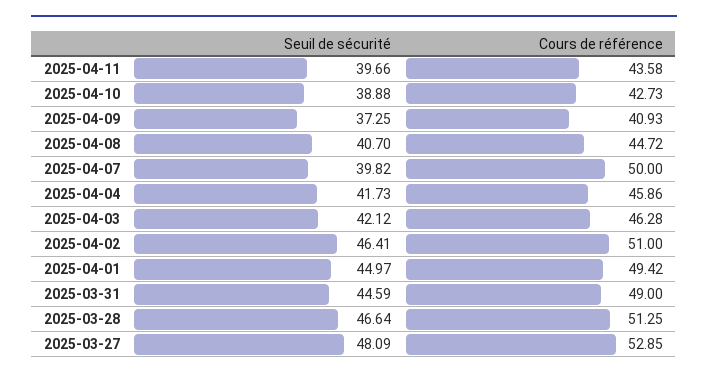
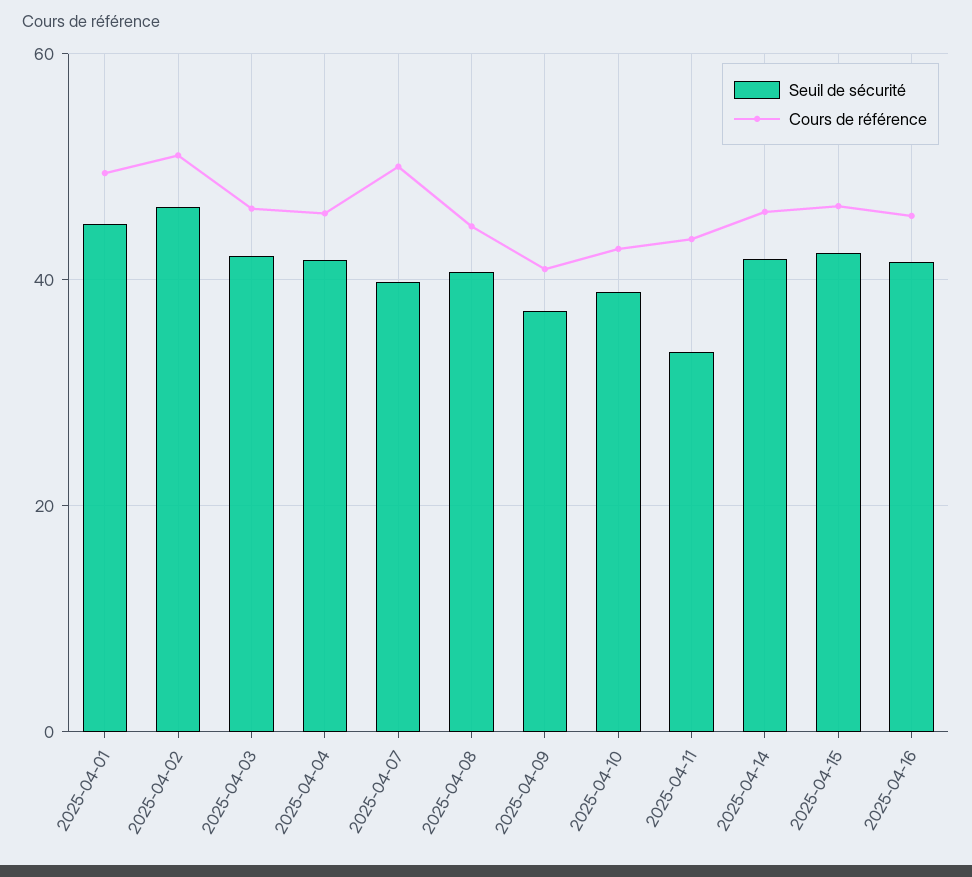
Seuil de sécurité, 2025-04-11: 39.66 -> 34
Seuil de sécurité, 2025-03-31: 44.59 -> none
Cours de référence, 2025-03-31: 49 -> none
Seuil de sécurité, 2025-03-28: 46.64 -> none
Cours de référence, 2025-03-28: 51.25 -> none
Seuil de sécurité, 2025-03-27: 48.09 -> none
Cours de référence, 2025-03-27: 52.85 -> none
Seuil de sécurité, 2025-04-14: none -> 42
Cours de référence, 2025-04-14: none -> 46
Seuil de sécurité, 2025-04-15: none -> 42
Cours de référence, 2025-04-15: none -> 46
Seuil de sécurité, 2025-04-16: none -> 42
Cours de référence, 2025-04-16: none -> 46

